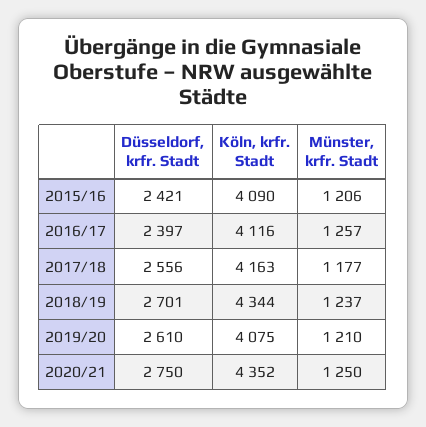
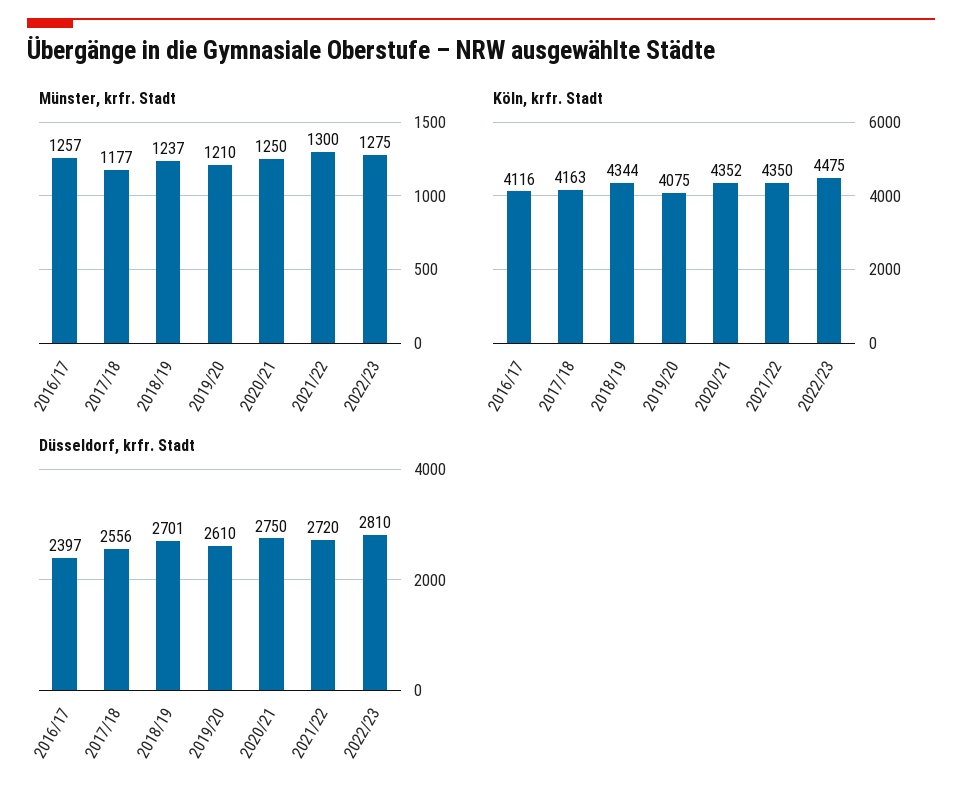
Düsseldorf, krfr. Stadt, 2015/16: 2421 -> none
Köln, krfr. Stadt, 2015/16: 4090 -> none
Münster, krfr. Stadt, 2015/16: 1206 -> none
Münster, krfr. Stadt, 2021/22: none -> 1300
Münster, krfr. Stadt, 2022/23: none -> 1275
Köln, krfr. Stadt, 2021/22: none -> 4350
Köln, krfr. Stadt, 2022/23: none -> 4475
Düsseldorf, krfr. Stadt, 2021/22: none -> 2720
Düsseldorf, krfr. Stadt, 2022/23: none -> 2810

